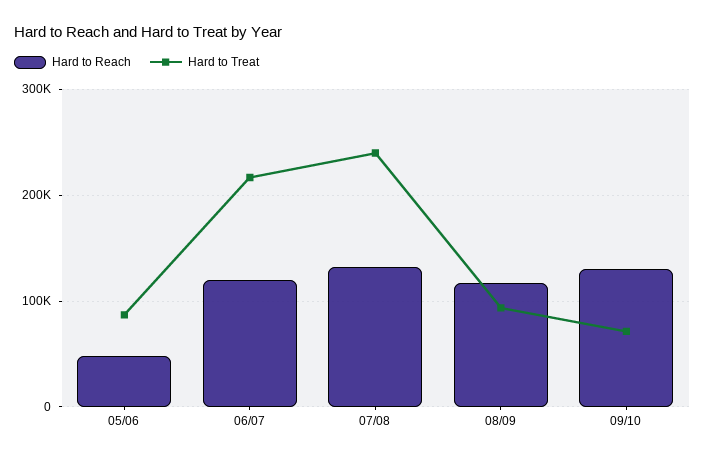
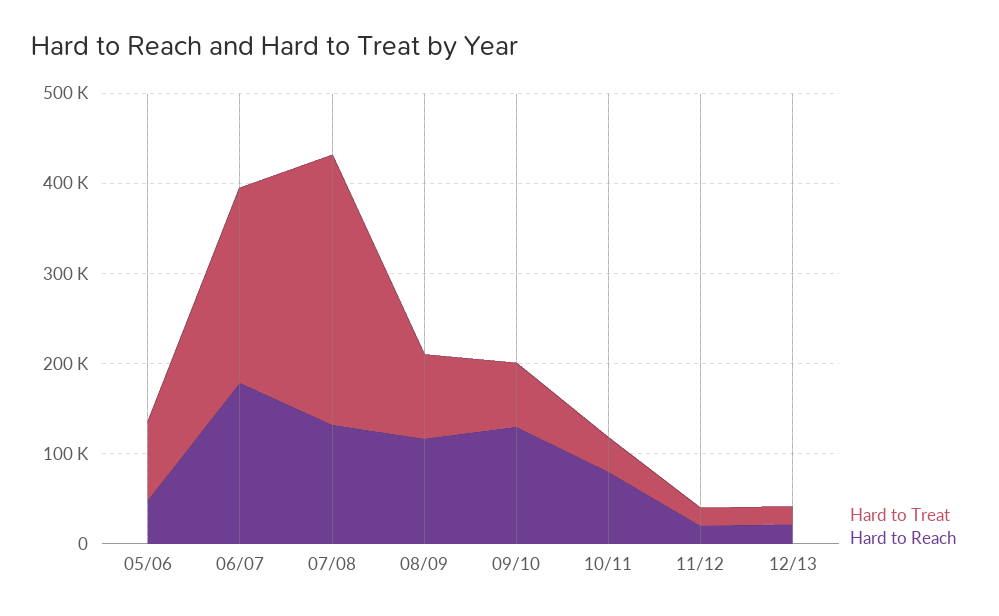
Hard to Reach, 06/07: 120000 -> 180000
Hard to Treat, 07/08: 240000 -> 300000
Hard to Treat, 10/11: none -> 40000
Hard to Reach, 10/11: none -> 80000
Hard to Treat, 11/12: none -> 20000
Hard to Reach, 11/12: none -> 20000
Hard to Treat, 12/13: none -> 20000
Hard to Reach, 12/13: none -> 20000

